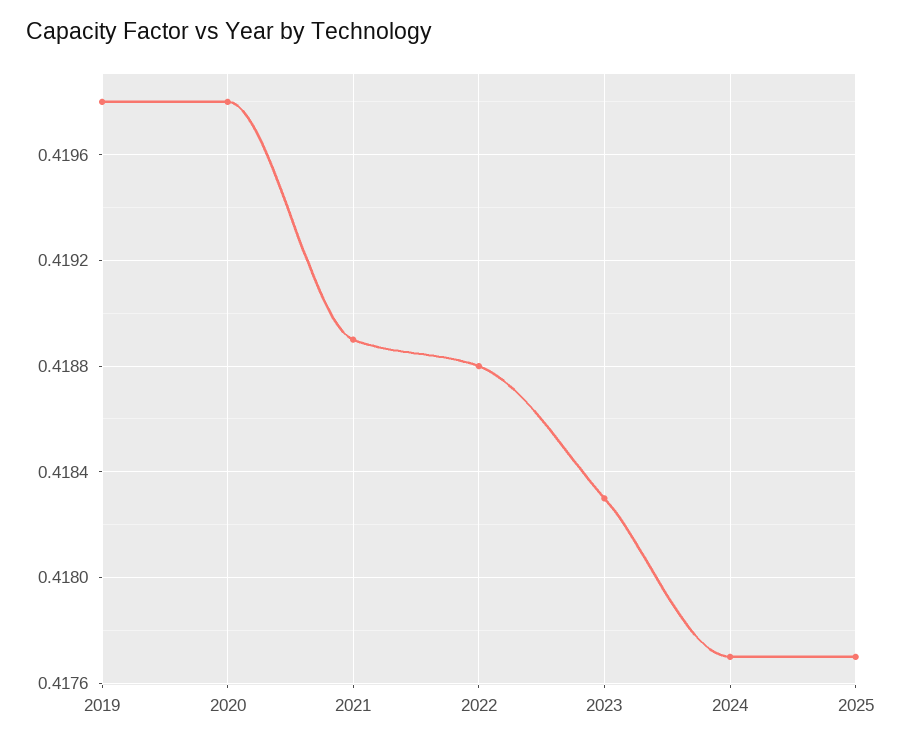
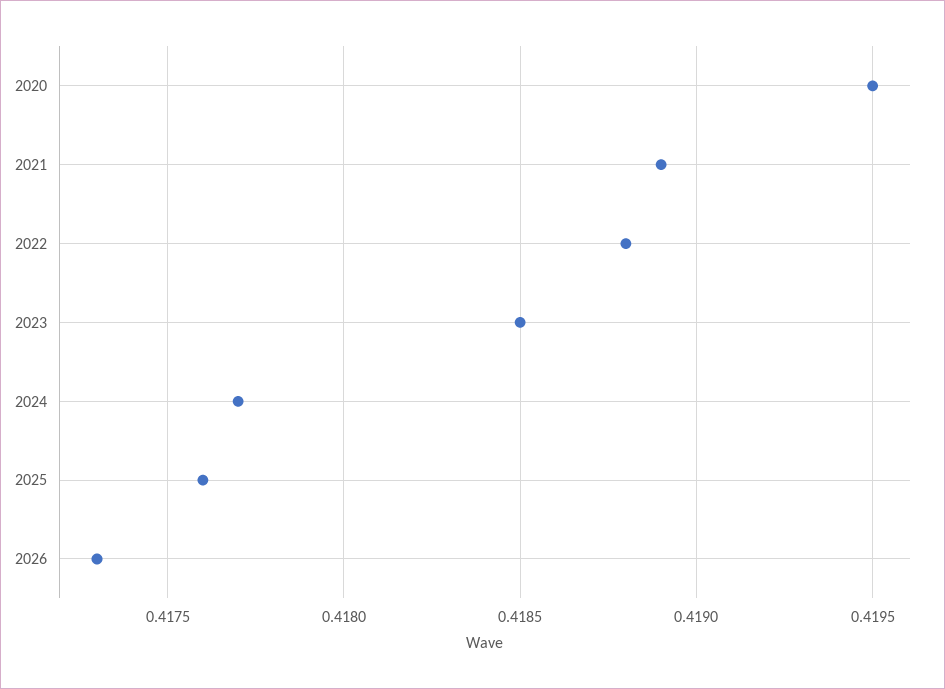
2019: 0.4198 -> none
2020: 0.4198 -> 0.4195
2023: 0.4183 -> 0.4185
2025: 0.4177 -> 0.4176
2026: none -> 0.4173

